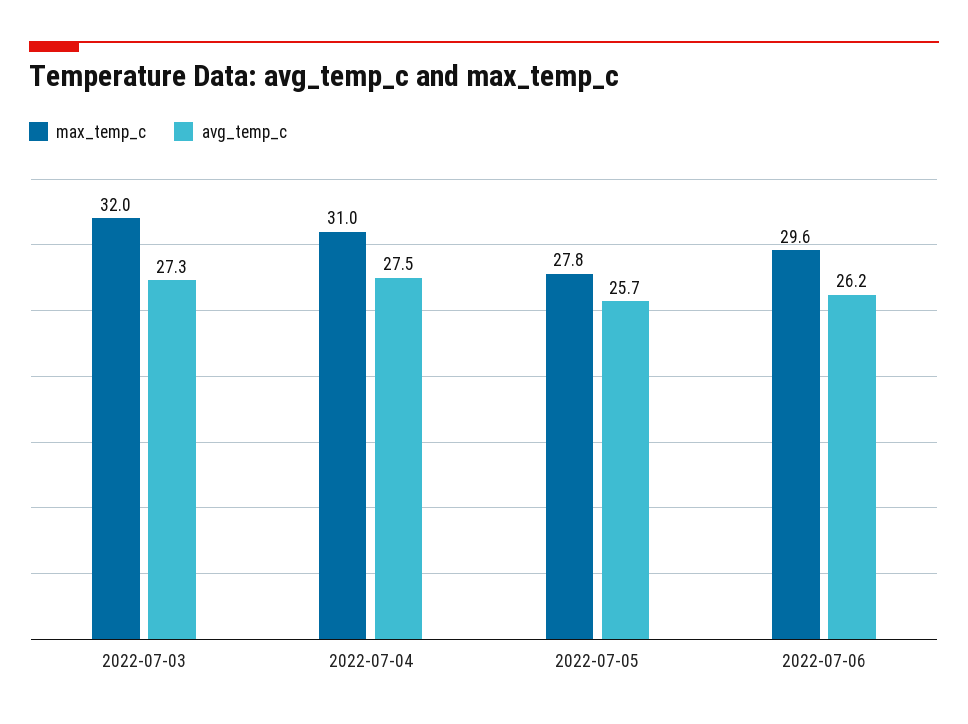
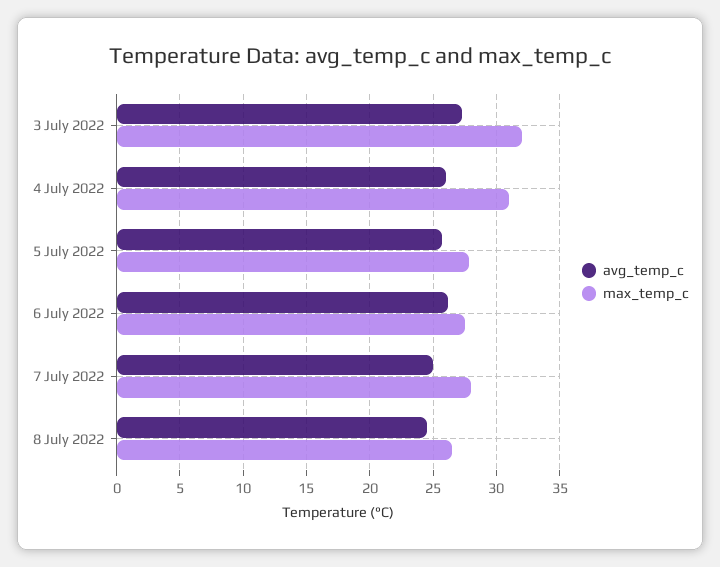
avg_temp_c, 2022-07-04: 27.5 -> 26
max_temp_c, 2022-07-06: 29.6 -> 27.5
avg_temp_c, 7 July 2022: none -> 25
max_temp_c, 7 July 2022: none -> 28
avg_temp_c, 8 July 2022: none -> 24.5
max_temp_c, 8 July 2022: none -> 26.5

